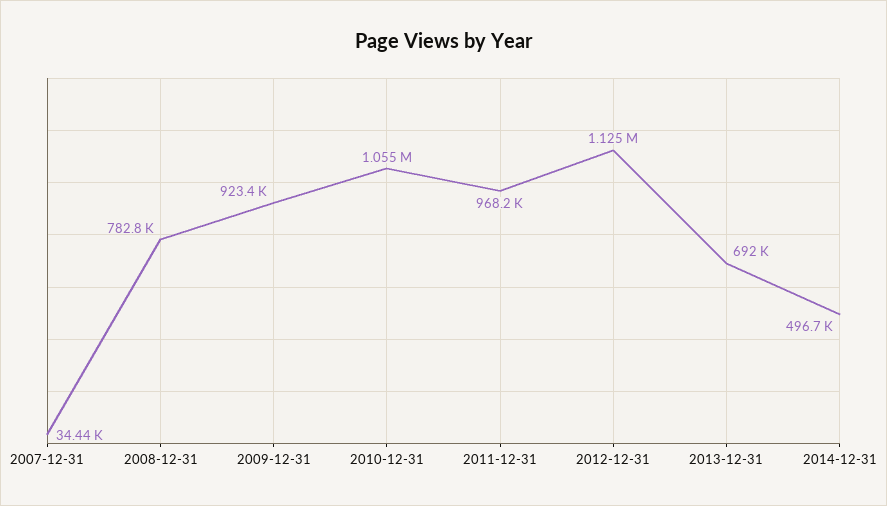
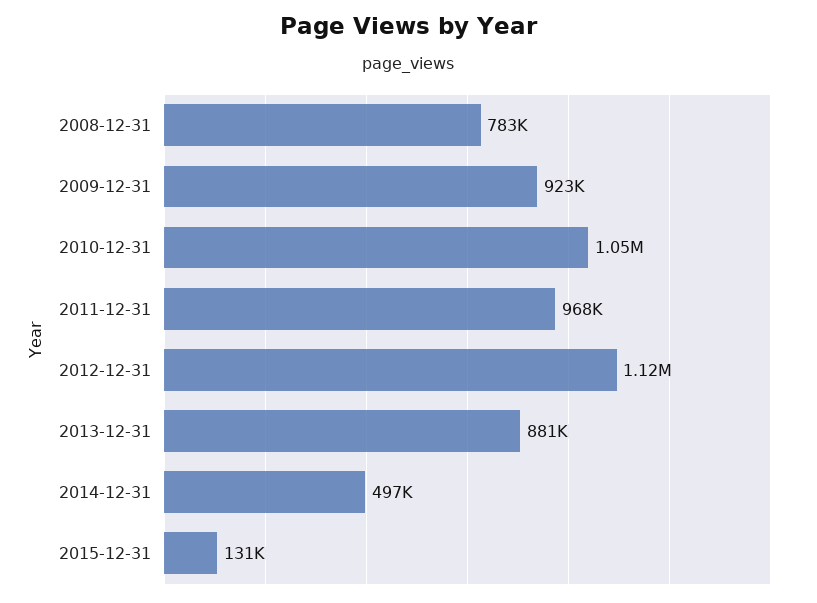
2007-12-31: 34440 -> none
2013-12-31: 692000 -> 881000
2015-12-31: none -> 131000

